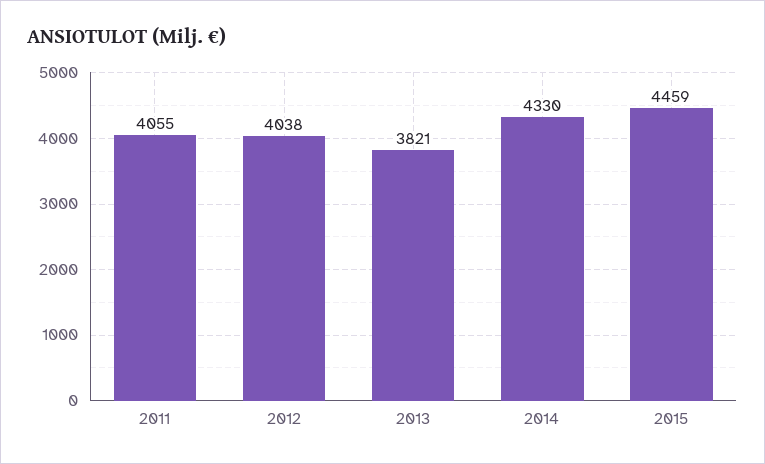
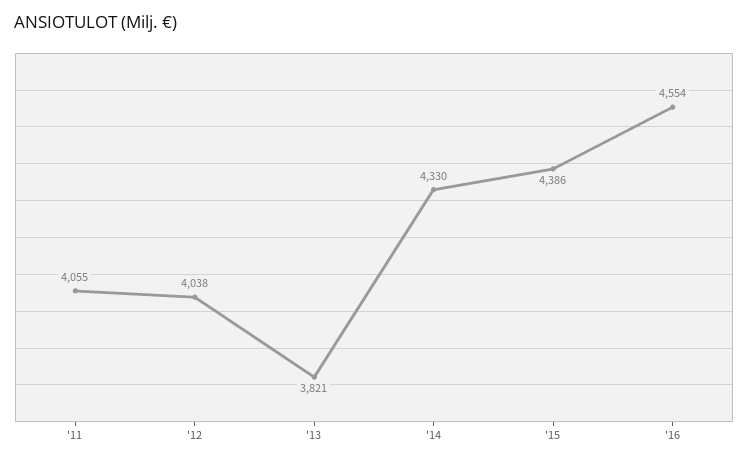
2015: 4459 -> 4386
'16: none -> 4554

